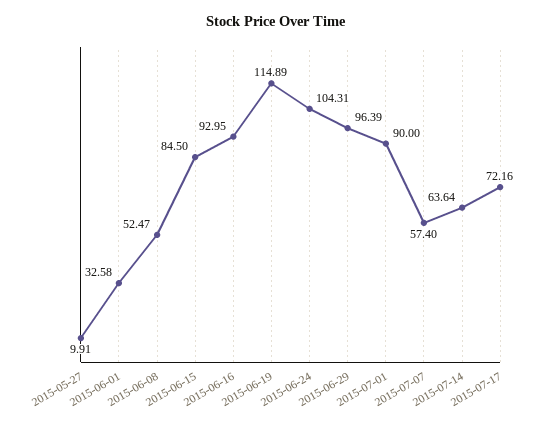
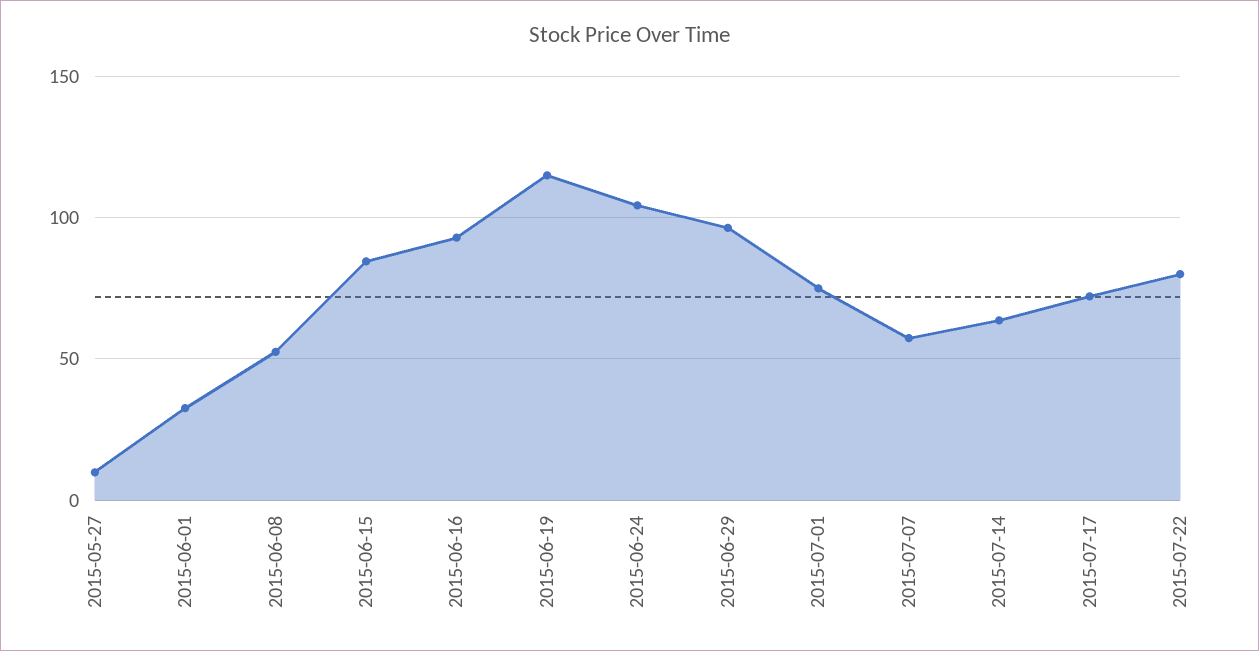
2015-07-01: 90 -> 75
2015-07-22: none -> 80

